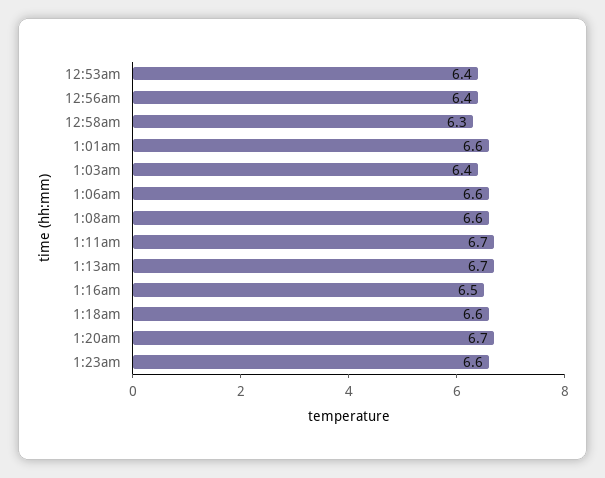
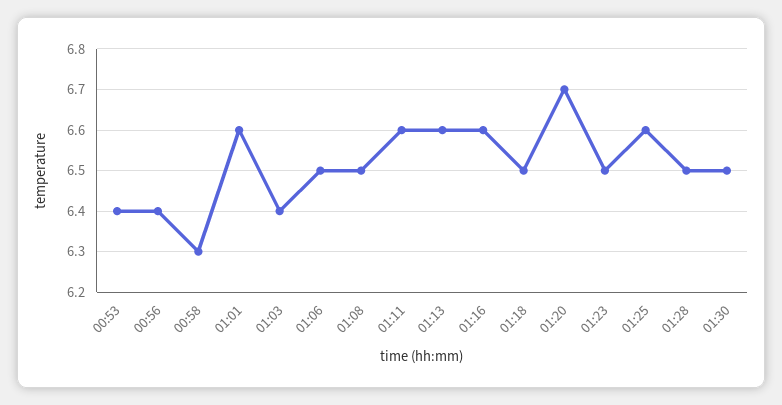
1:06am: 6.6 -> 6.5
1:08am: 6.6 -> 6.5
1:11am: 6.7 -> 6.6
1:13am: 6.7 -> 6.6
1:16am: 6.5 -> 6.6
1:18am: 6.6 -> 6.5
1:23am: 6.6 -> 6.5
01:25: none -> 6.6
01:28: none -> 6.5
01:30: none -> 6.5

